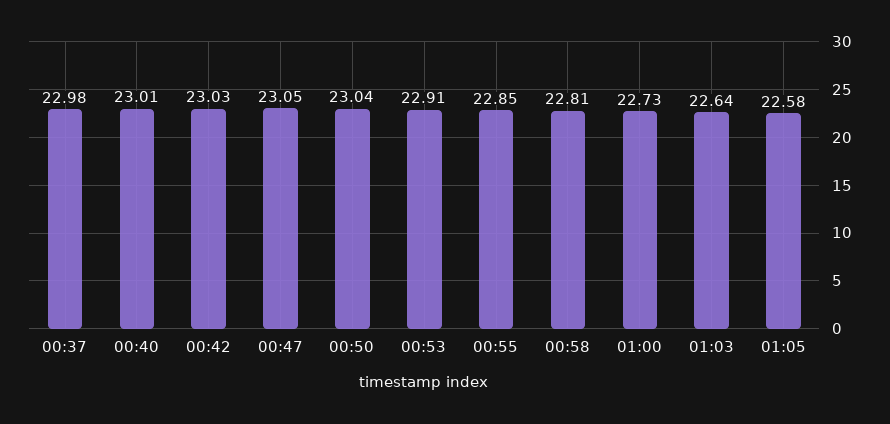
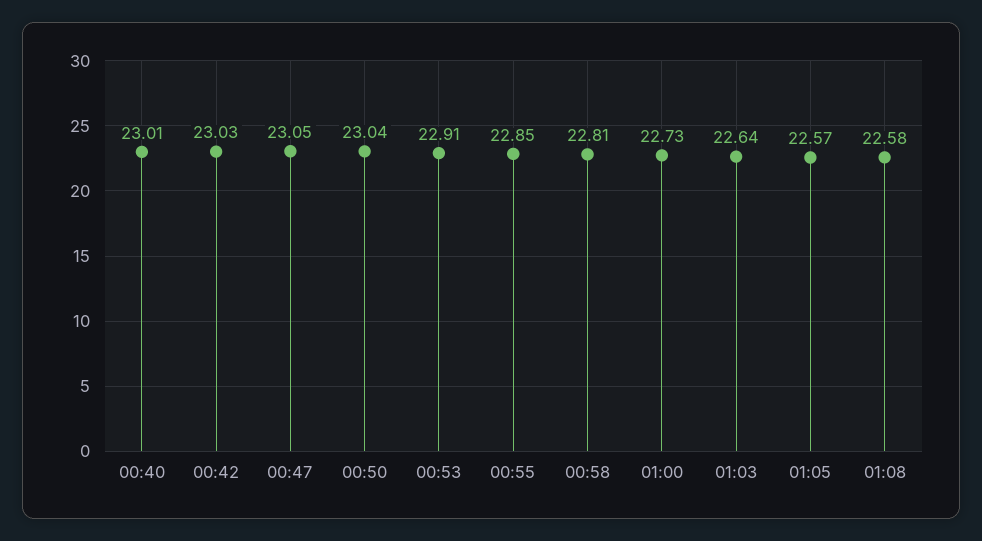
00:37: 22.98 -> none
01:05: 22.58 -> 22.57
01:08: none -> 22.58

